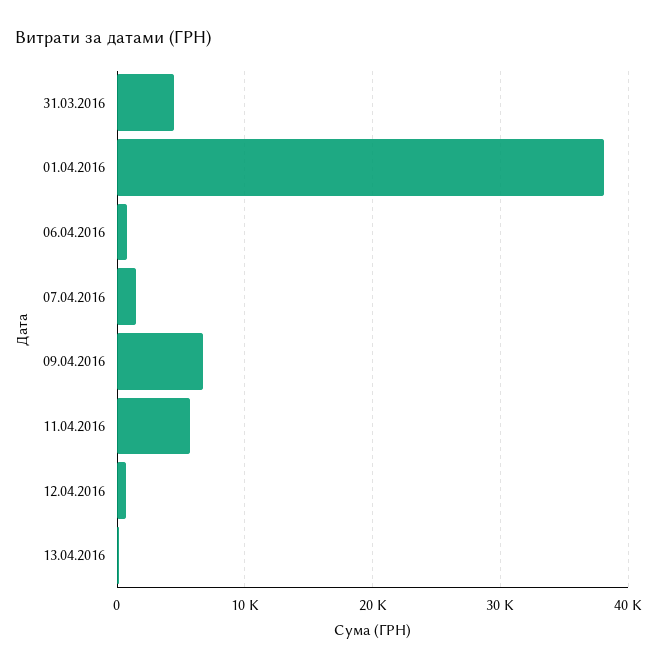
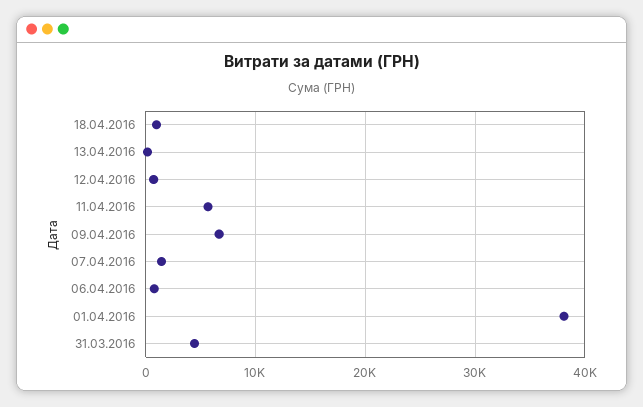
18.04.2016: none -> 1000

